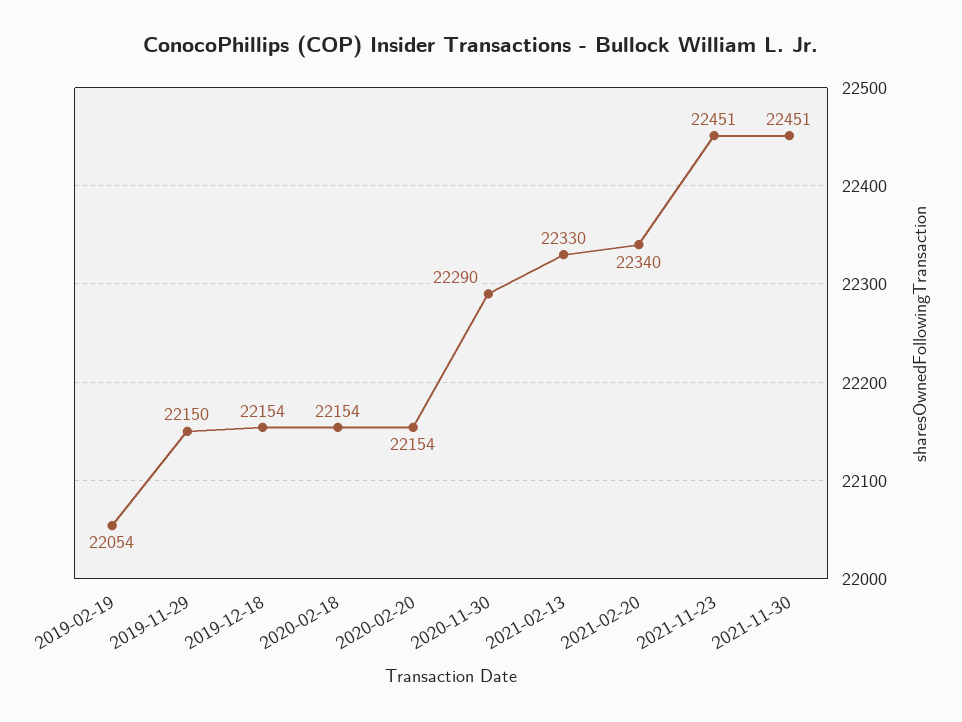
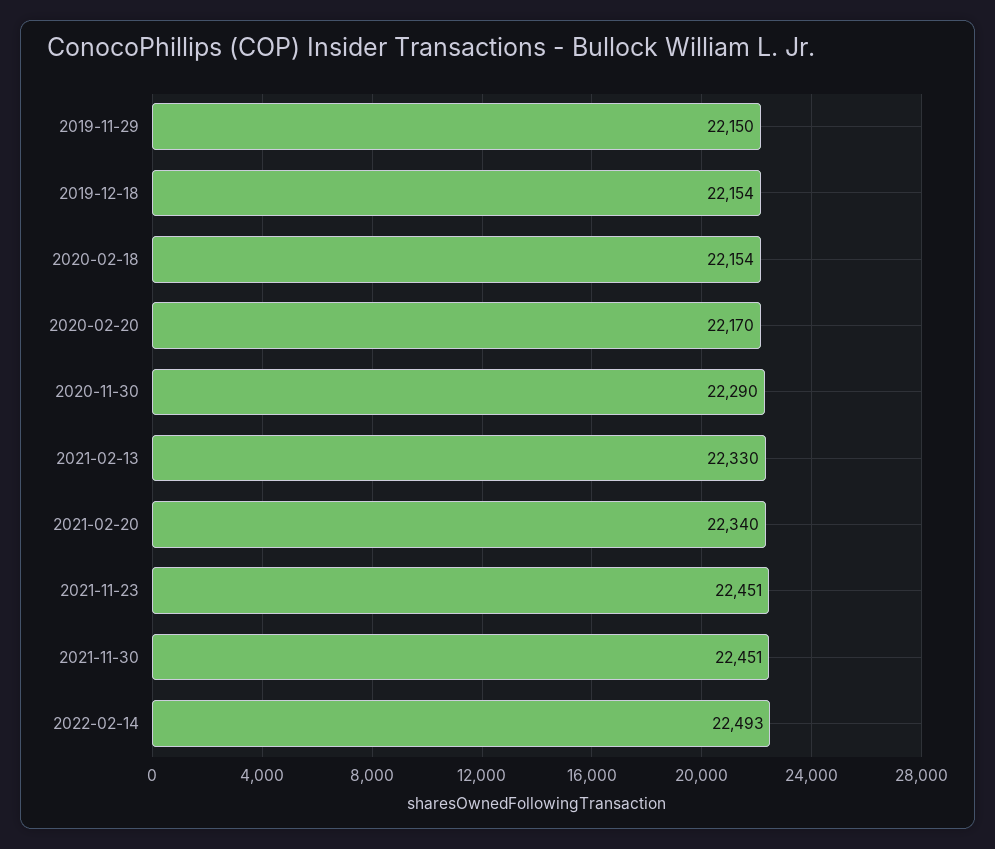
2019-02-19: 22054 -> none
2020-02-20: 22154 -> 22170
2022-02-14: none -> 22493

